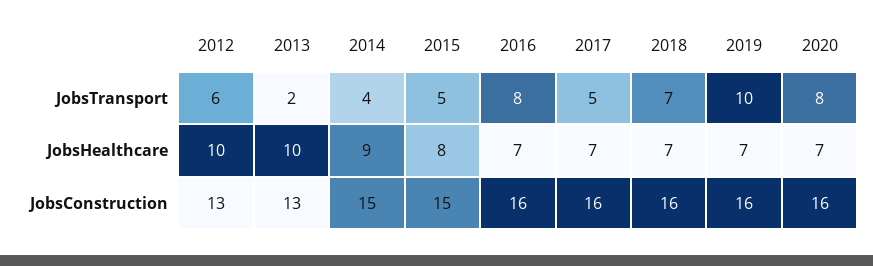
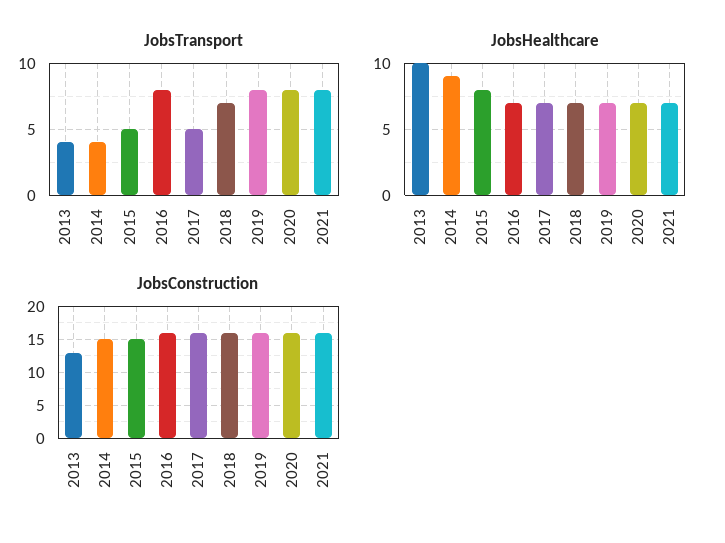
JobsTransport, 2012: 6 -> none
JobsTransport, 2013: 2 -> 4
JobsTransport, 2019: 10 -> 8
JobsHealthcare, 2012: 10 -> none
JobsConstruction, 2012: 13 -> none
JobsTransport, 2021: none -> 8
JobsHealthcare, 2021: none -> 7
JobsConstruction, 2021: none -> 16

